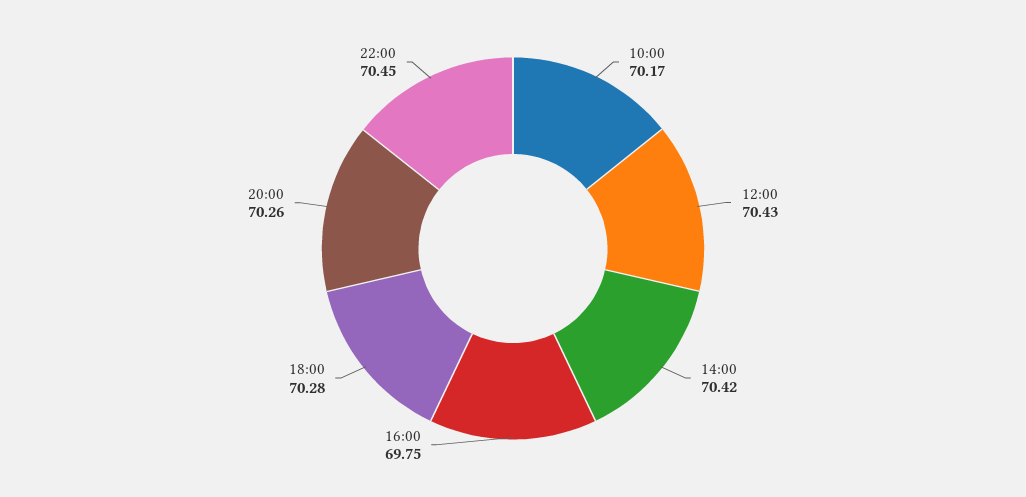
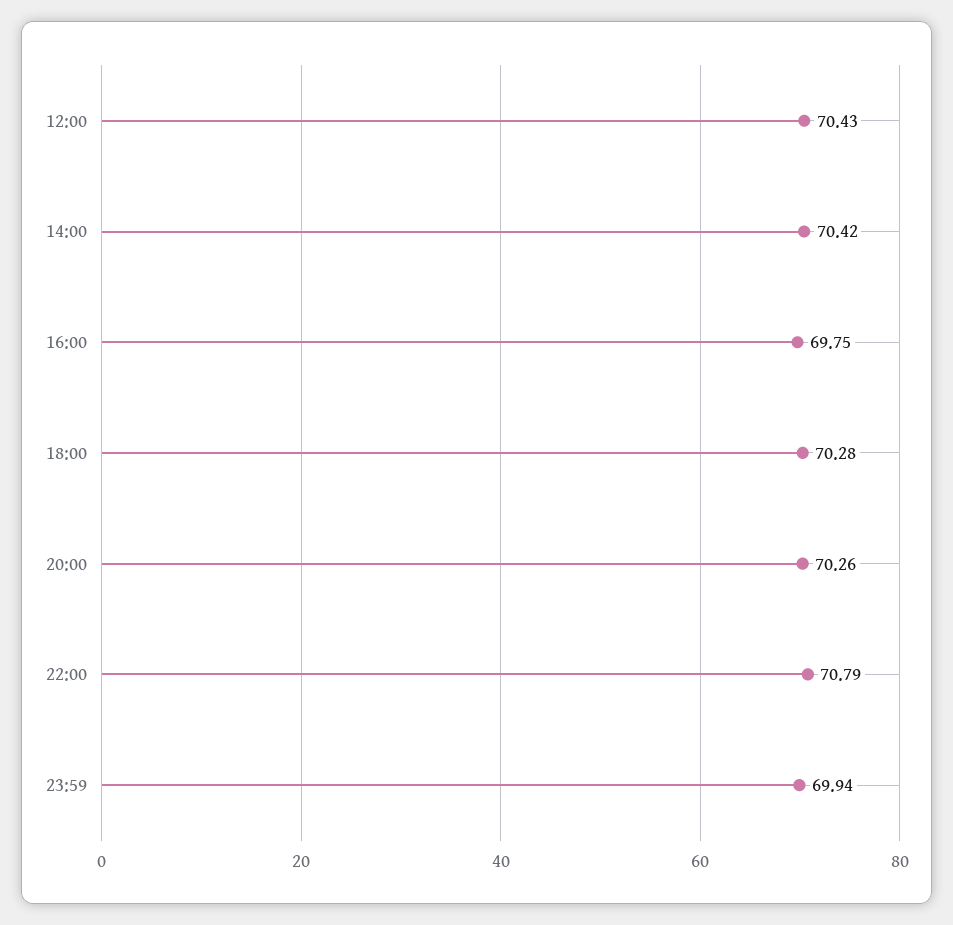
10:00: 70.17 -> none
22:00: 70.45 -> 70.79
23:59: none -> 69.94

